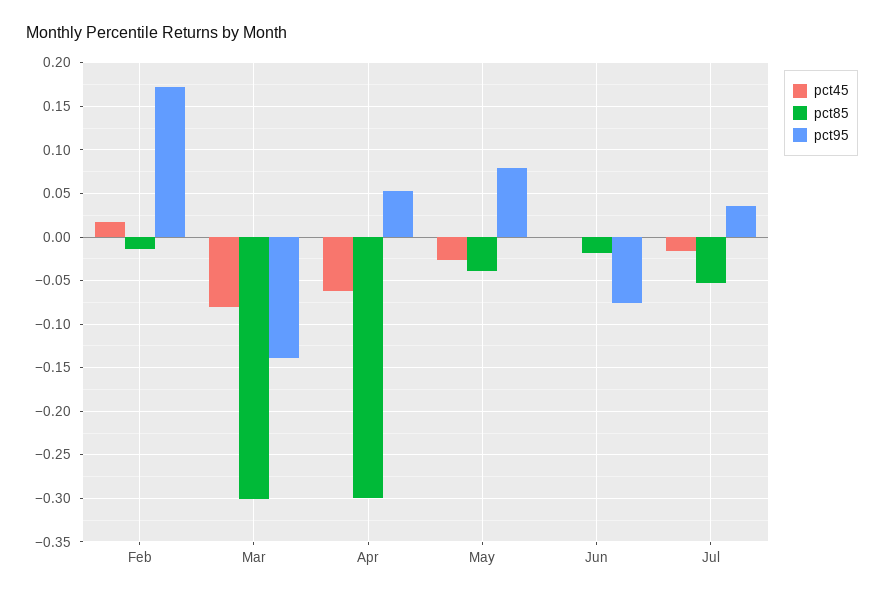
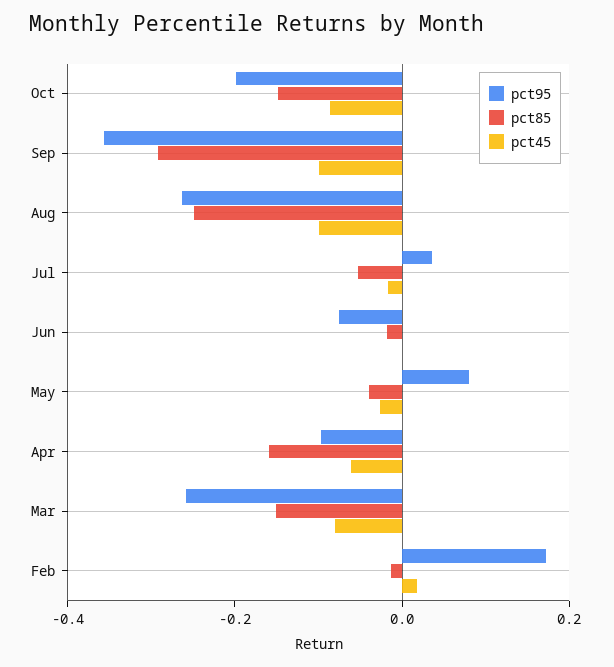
pct85, Mar: -0.3 -> -0.15
pct95, Mar: -0.14 -> -0.25
pct85, Apr: -0.3 -> -0.15
pct95, Apr: 0.05 -> -0.1
pct95, Oct: none -> -0.2
pct85, Oct: none -> -0.15
pct45, Oct: none -> -0.1
pct95, Sep: none -> -0.35
pct85, Sep: none -> -0.3
pct45, Sep: none -> -0.1
pct95, Aug: none -> -0.25
pct85, Aug: none -> -0.25
pct45, Aug: none -> -0.1

